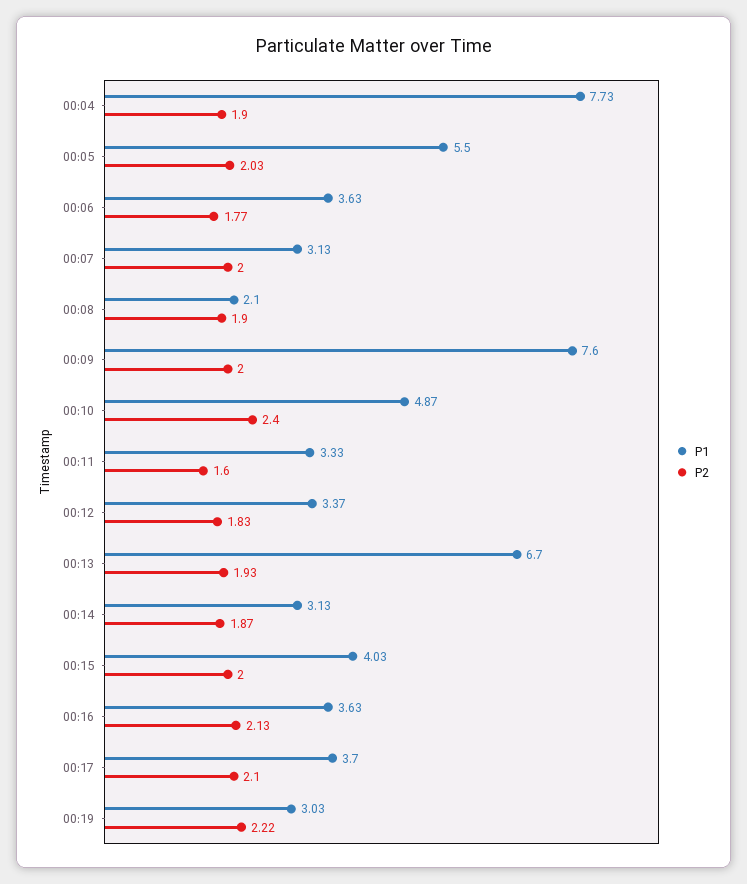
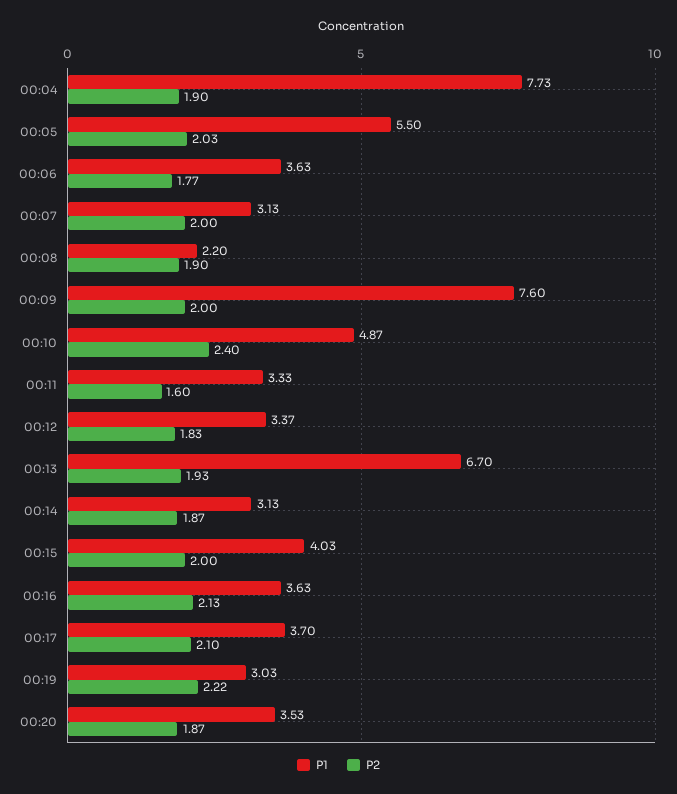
P1, 00:08: 2.1 -> 2.2
P1, 00:20: none -> 3.53
P2, 00:20: none -> 1.87

